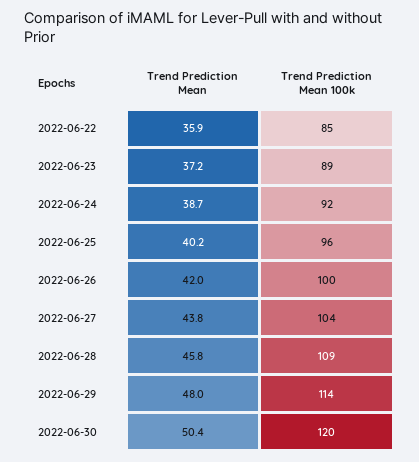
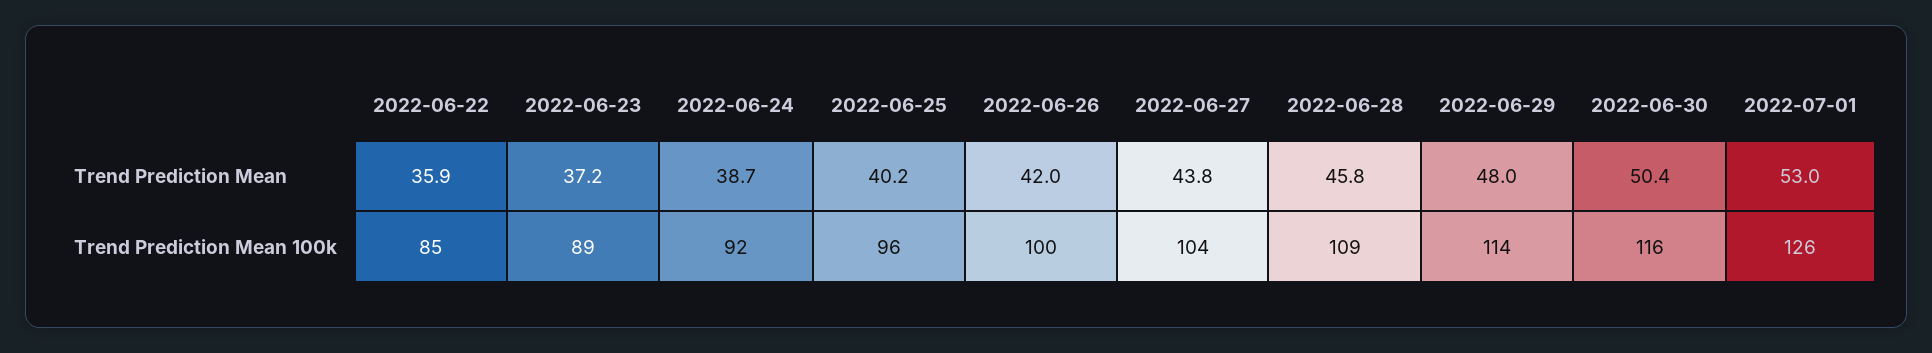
Trend Prediction Mean 100k, 2022-06-30: 120 -> 116
Trend Prediction Mean, 2022-07-01: none -> 53
Trend Prediction Mean 100k, 2022-07-01: none -> 126

